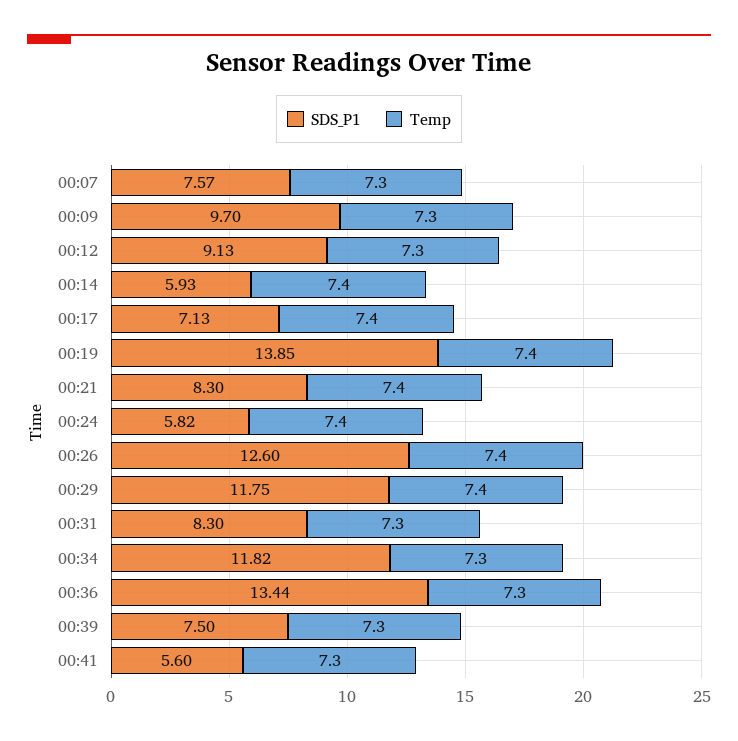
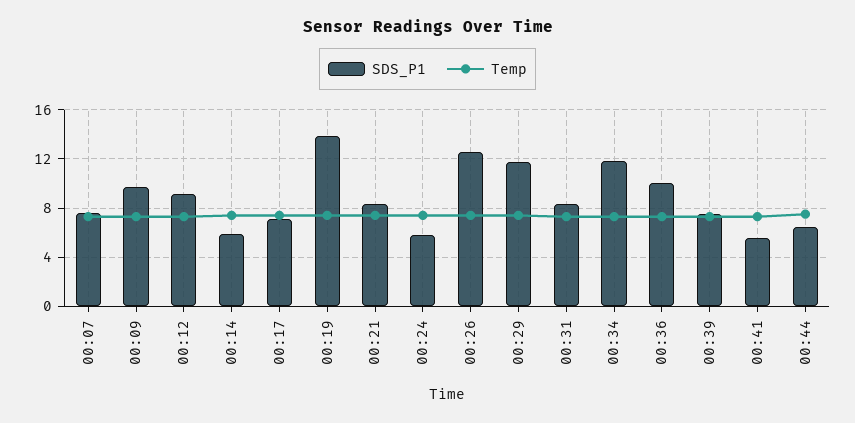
SDS_P1, 00:36: 13.44 -> 10
SDS_P1, 00:44: none -> 6.5
Temp, 00:44: none -> 7.5

